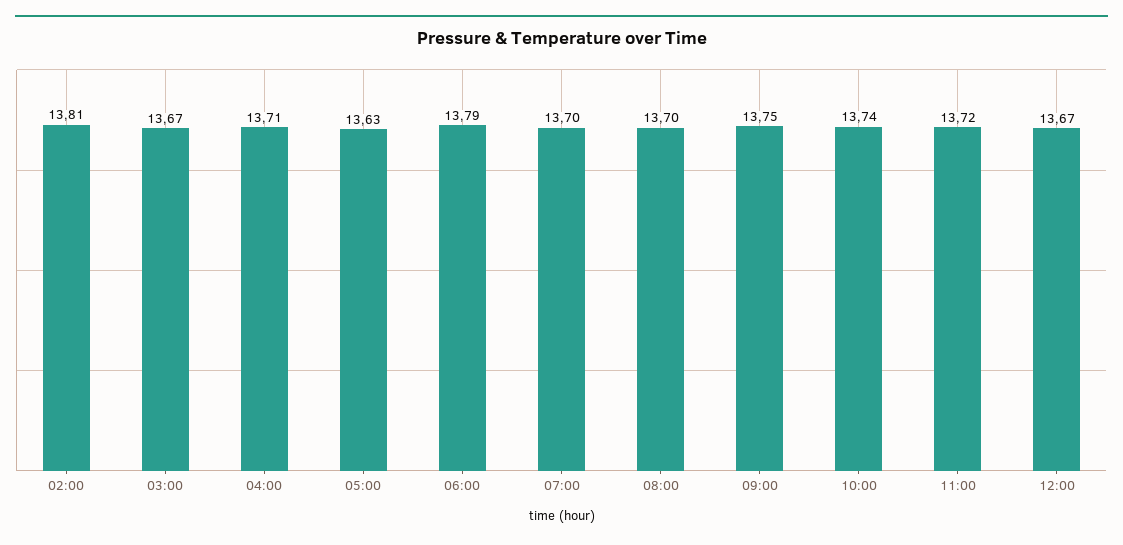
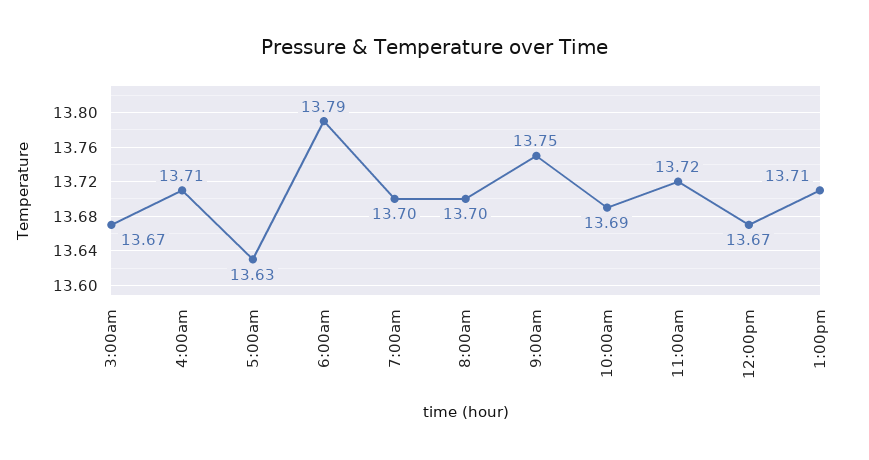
02:00: 13.81 -> none
10:00: 13.74 -> 13.69
1:00pm: none -> 13.71

